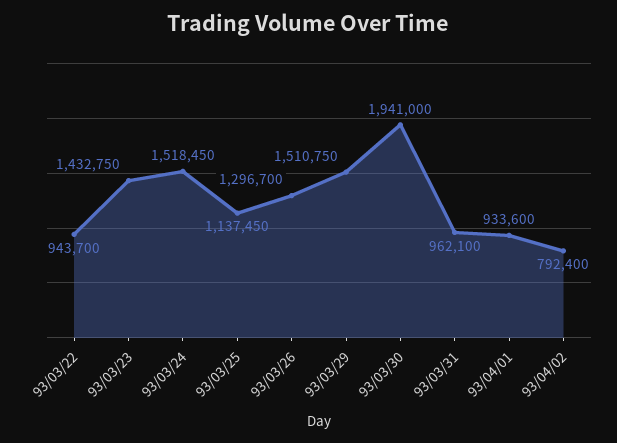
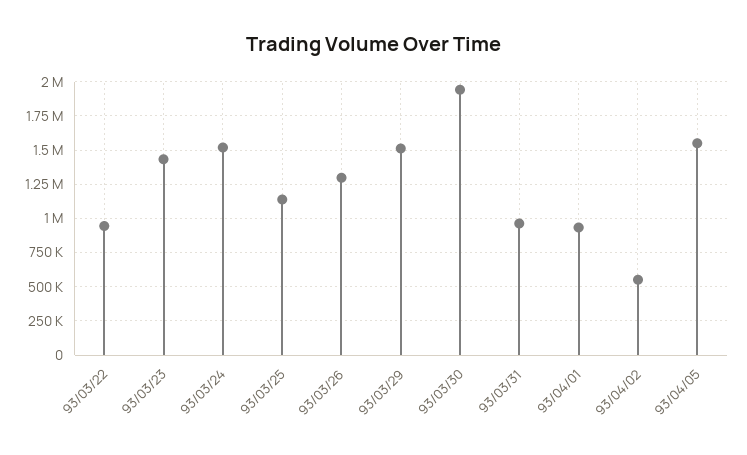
93/04/02: 792400 -> 550000
93/04/05: none -> 1550000

